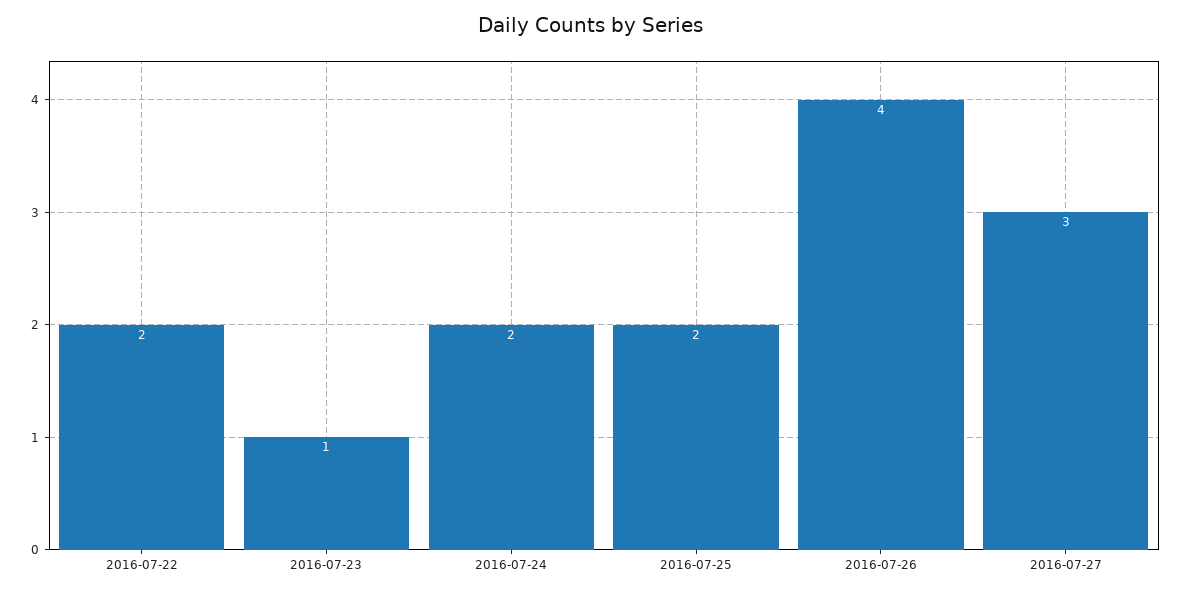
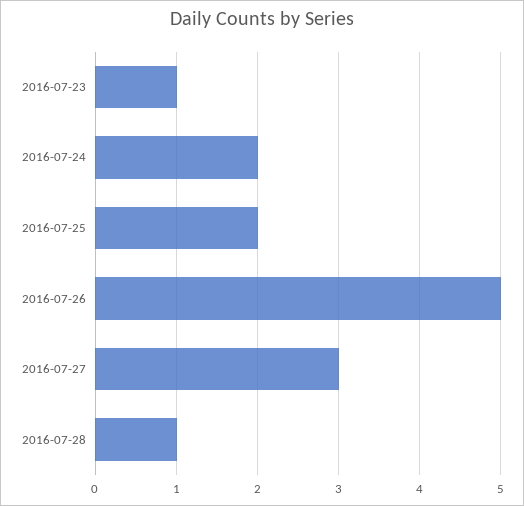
2016-07-22: 2 -> none
2016-07-26: 4 -> 5
2016-07-28: none -> 1

